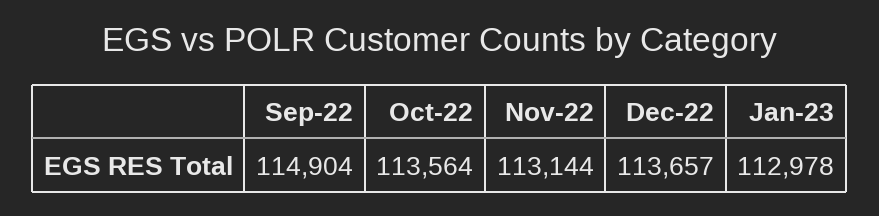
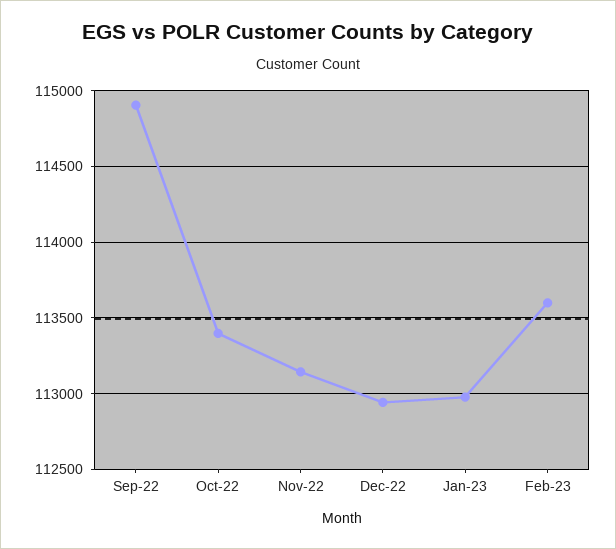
Oct-22: 113564 -> 113400
Dec-22: 113657 -> 112950
Feb-23: none -> 113600

